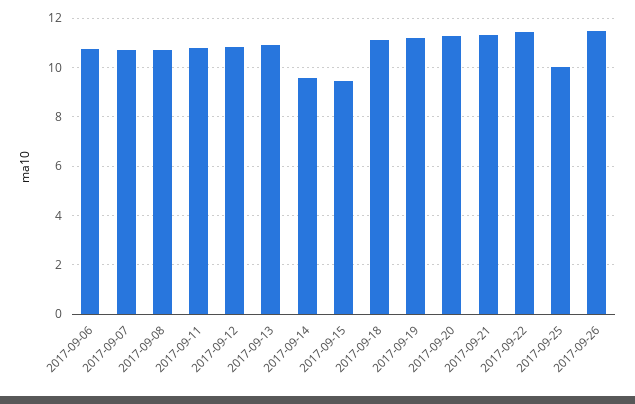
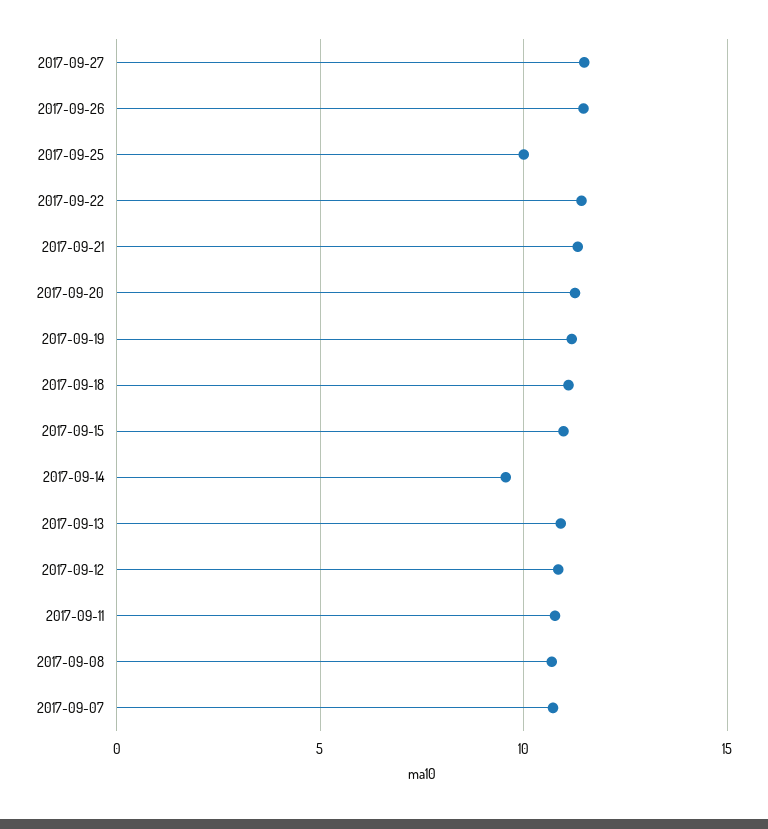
2017-09-06: 10.75 -> none
2017-09-15: 9.5 -> 11
2017-09-27: none -> 11.5

